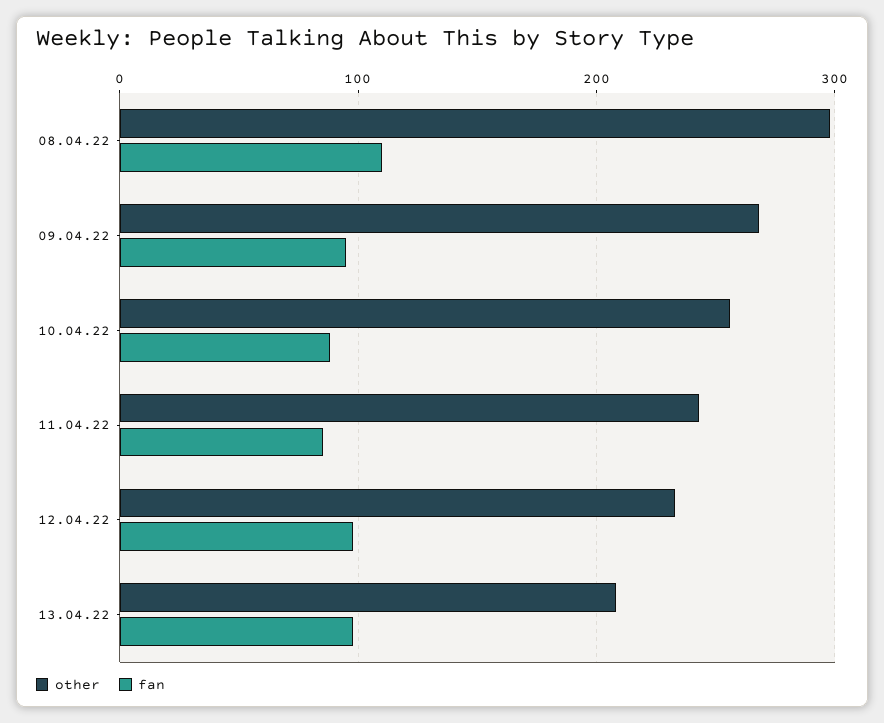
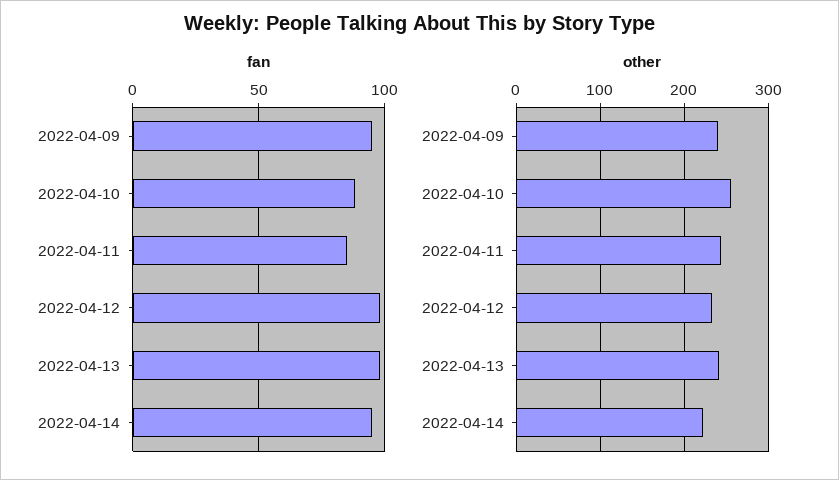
other, 08.04.22: 300 -> none
fan, 08.04.22: 110 -> none
other, 09.04.22: 270 -> 240
other, 13.04.22: 210 -> 240
fan, 2022-04-14: none -> 95
other, 2022-04-14: none -> 220

